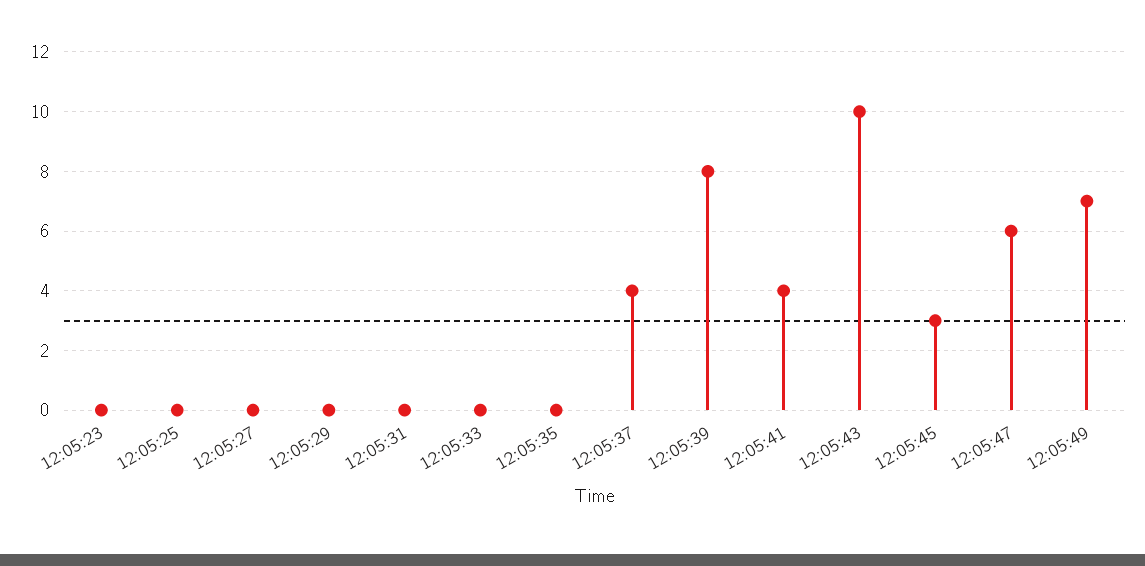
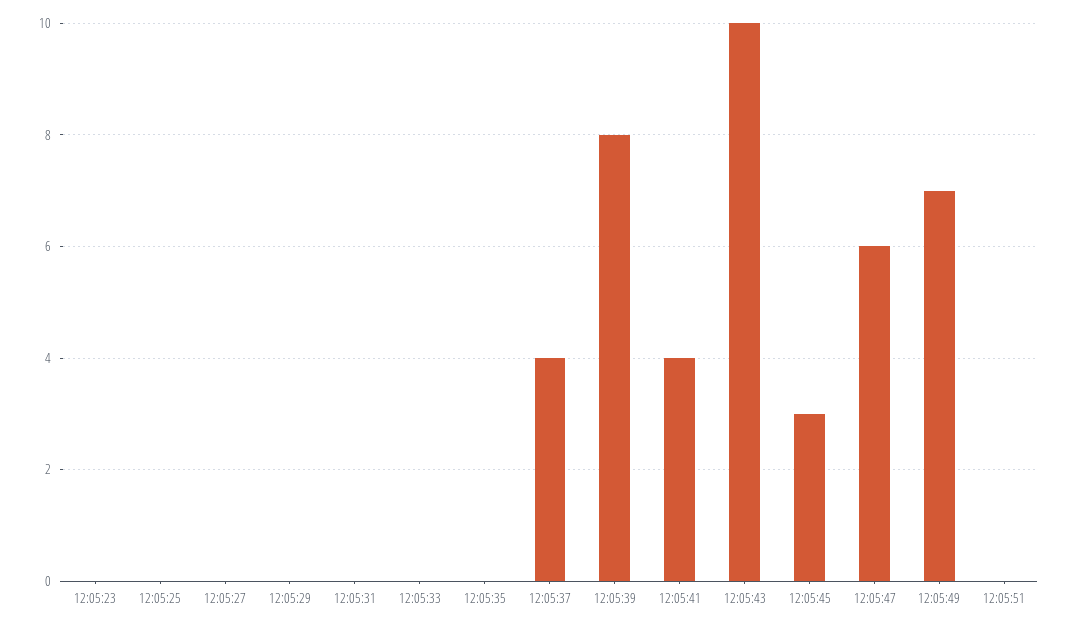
12:05:51: none -> 0

